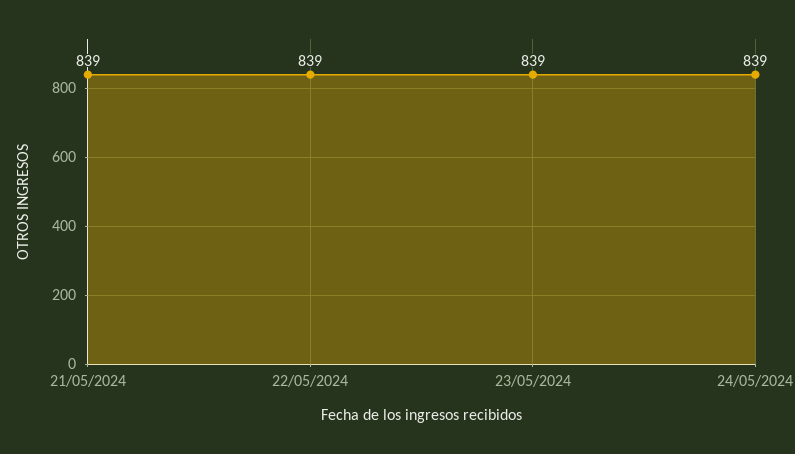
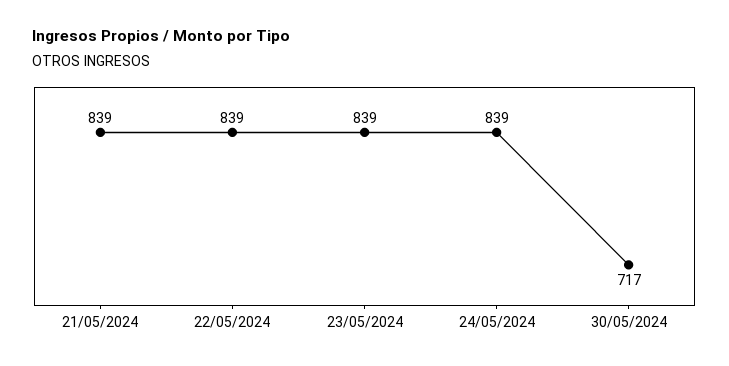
30/05/2024: none -> 717

